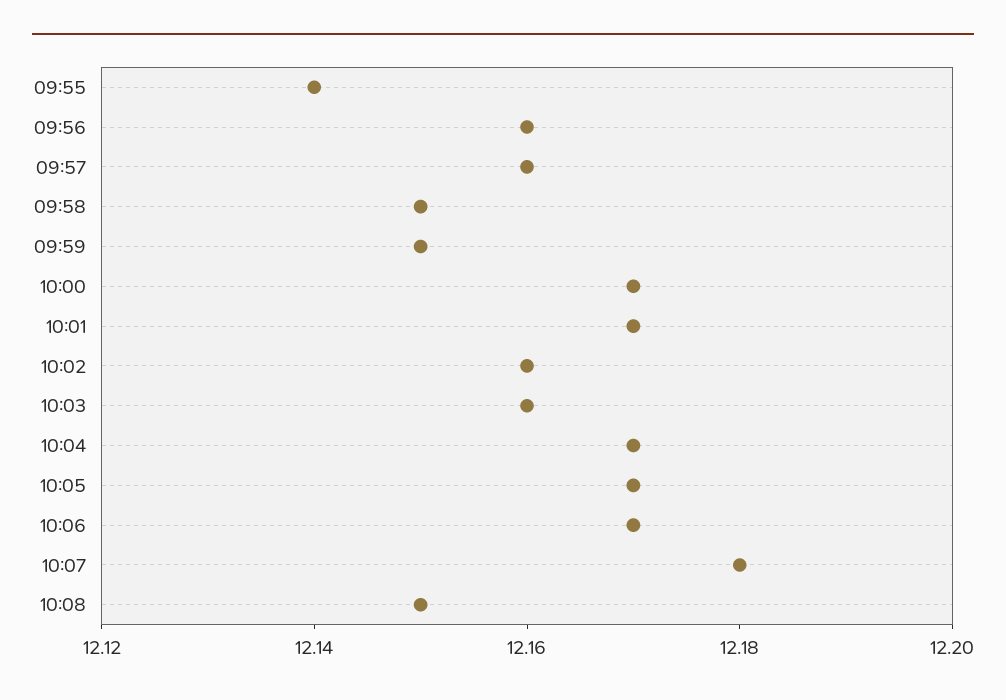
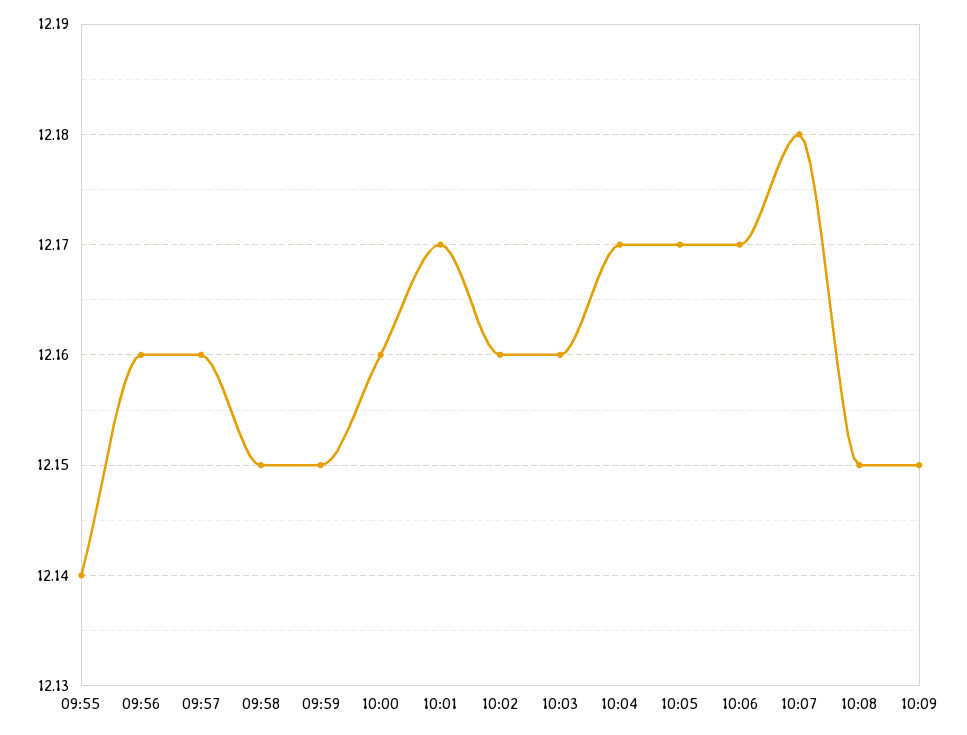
10:00: 12.17 -> 12.16
10:09: none -> 12.15

